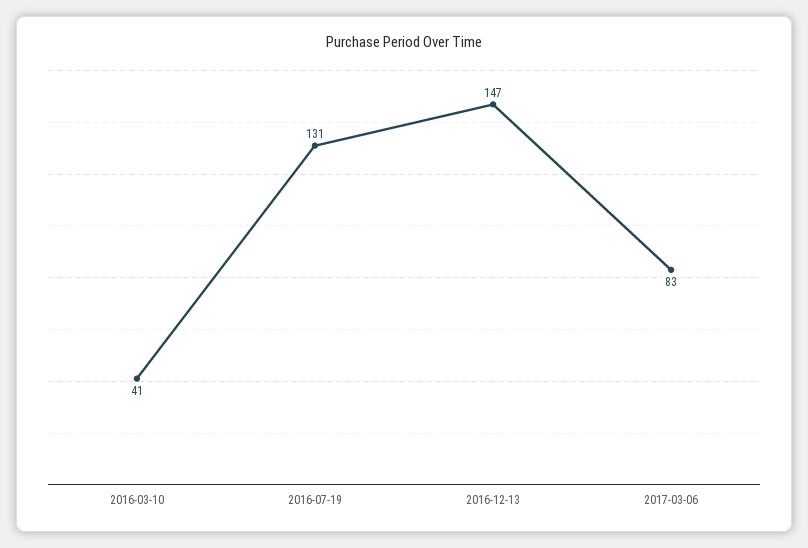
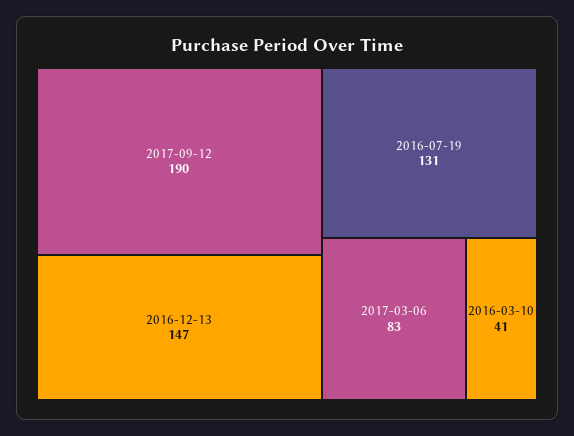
2017-09-12: none -> 190

